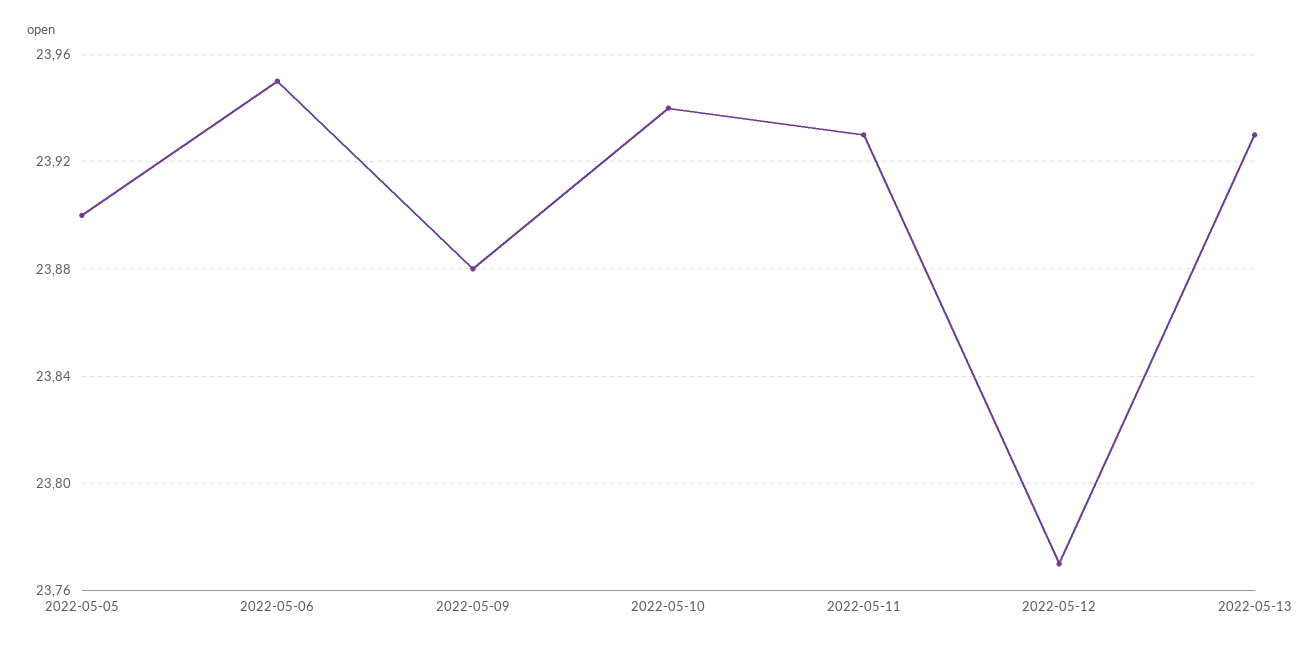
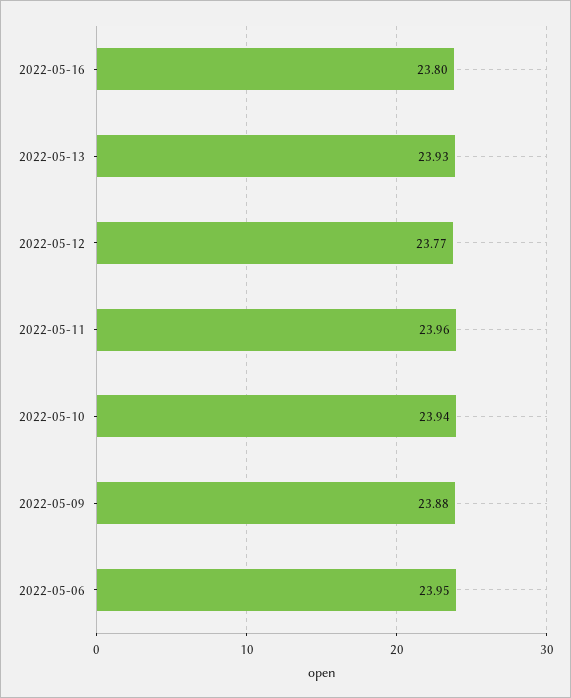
2022-05-05: 23.9 -> none
2022-05-11: 23.93 -> 23.96
2022-05-16: none -> 23.8

